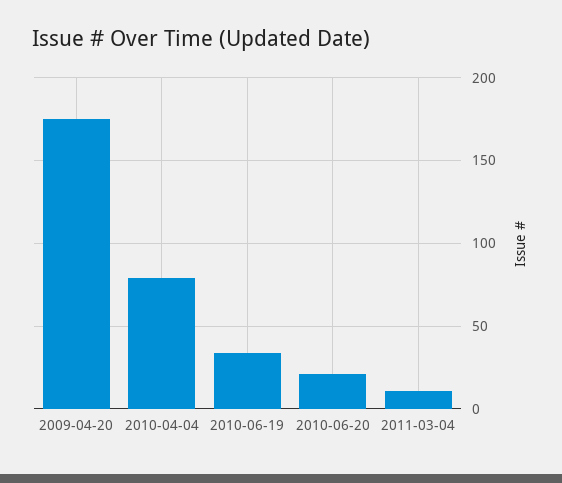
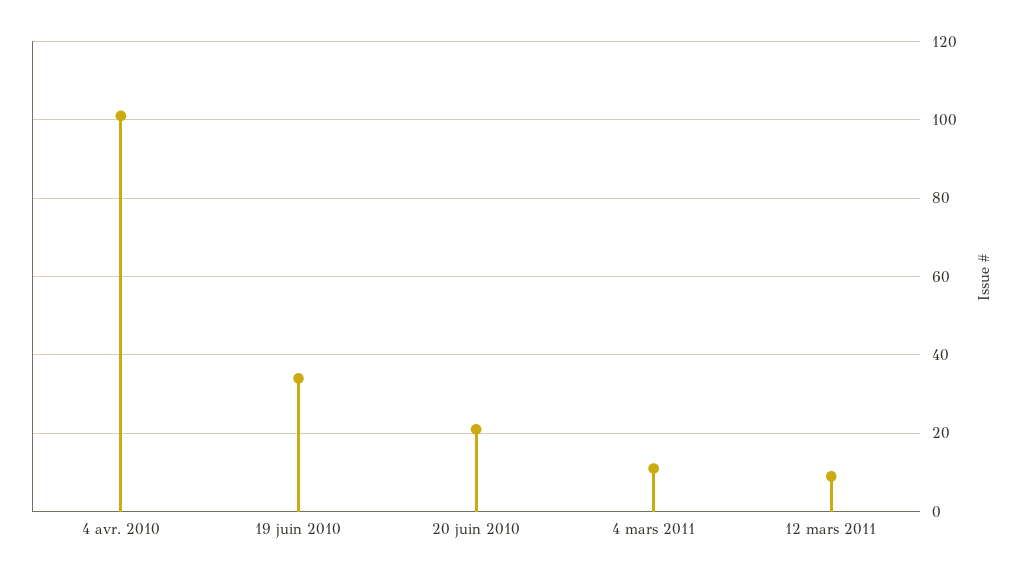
2009-04-20: 175 -> none
2010-04-04: 80 -> 100
12 mars 2011: none -> 10

